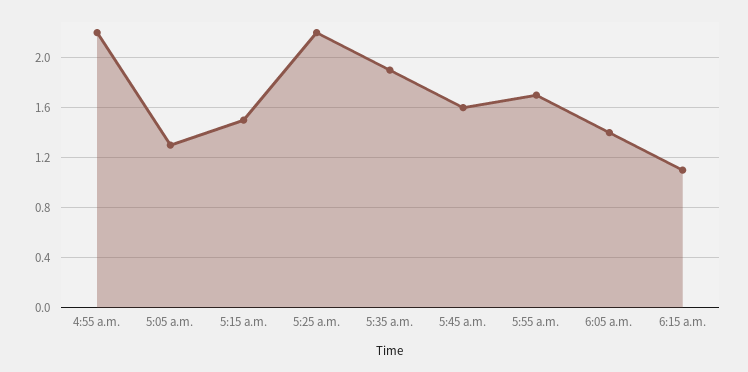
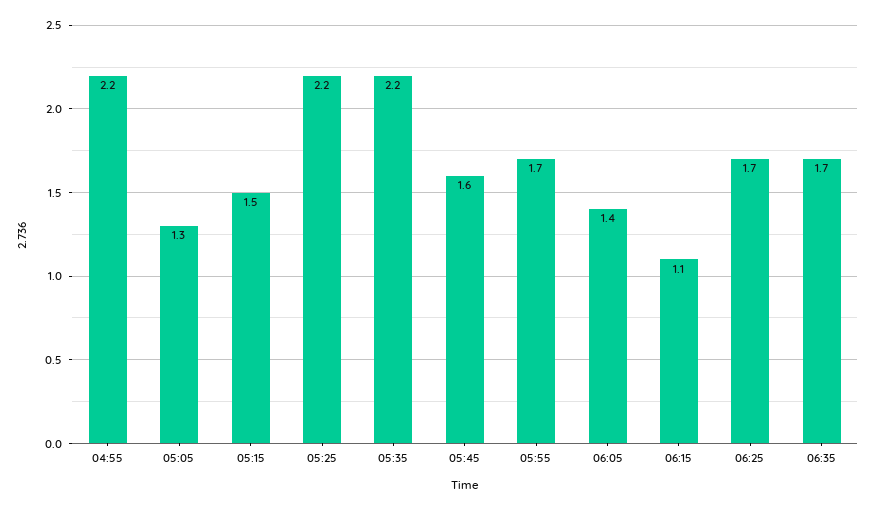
5:35 a.m.: 1.9 -> 2.2
06:25: none -> 1.7
06:35: none -> 1.7

